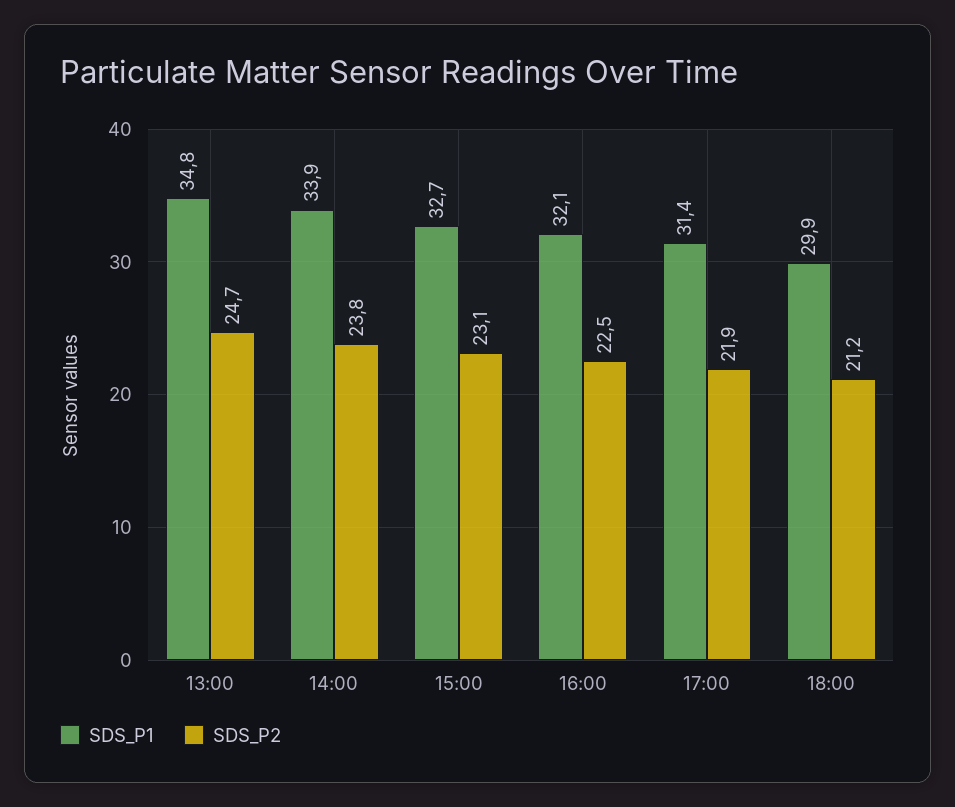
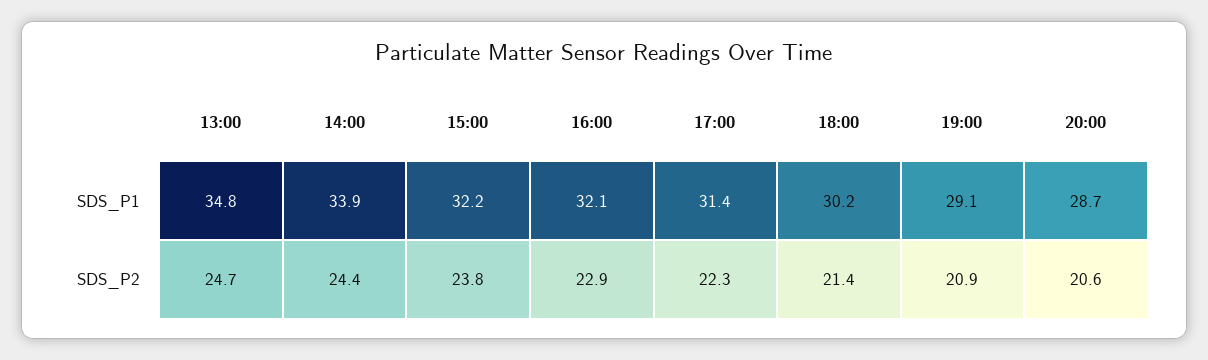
SDS_P2, 14:00: 23.8 -> 24.4
SDS_P1, 15:00: 32.7 -> 32.2
SDS_P2, 15:00: 23.1 -> 23.8
SDS_P2, 16:00: 22.5 -> 22.9
SDS_P2, 17:00: 21.9 -> 22.3
SDS_P1, 18:00: 29.9 -> 30.2
SDS_P2, 18:00: 21.2 -> 21.4
SDS_P1, 19:00: none -> 29.1
SDS_P1, 20:00: none -> 28.7
SDS_P2, 19:00: none -> 20.9
SDS_P2, 20:00: none -> 20.6

